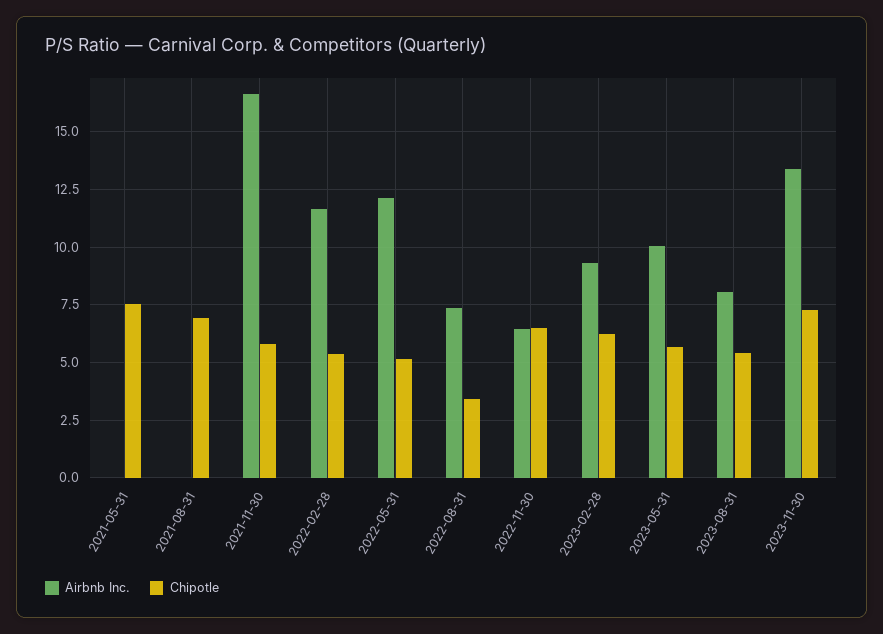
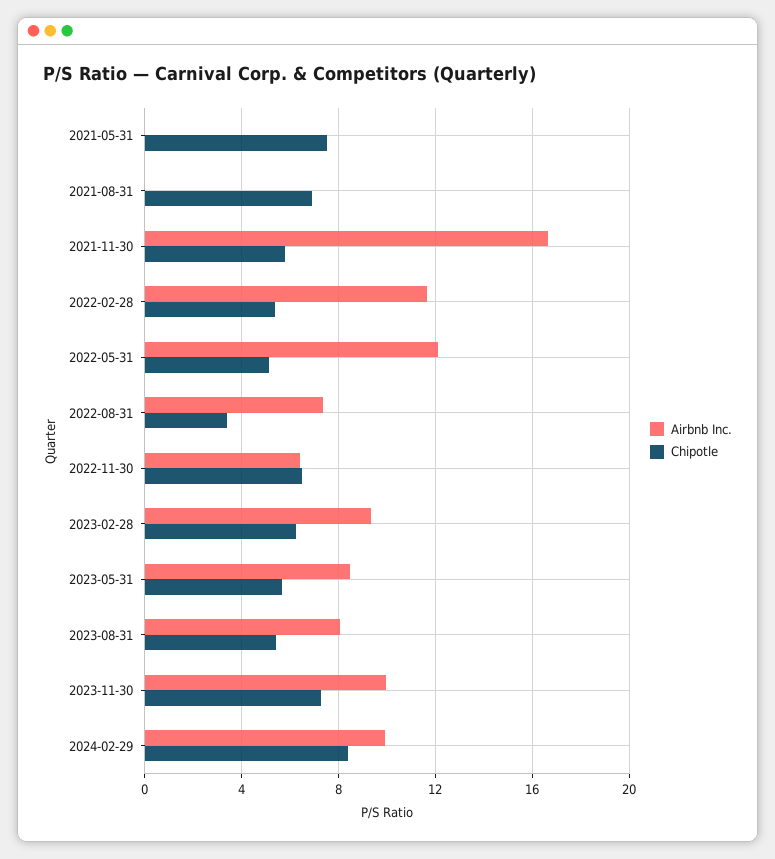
Airbnb Inc., 2023-05-31: 10 -> 8.5
Airbnb Inc., 2023-11-30: 13.5 -> 10
Airbnb Inc., 2024-02-29: none -> 10
Chipotle, 2024-02-29: none -> 8.5

